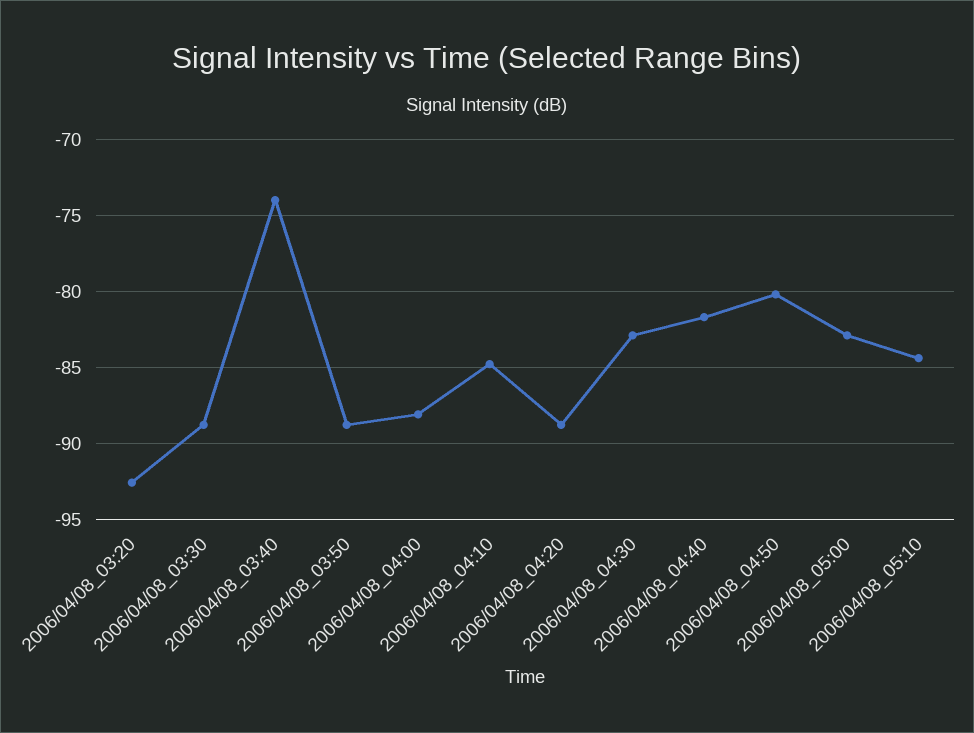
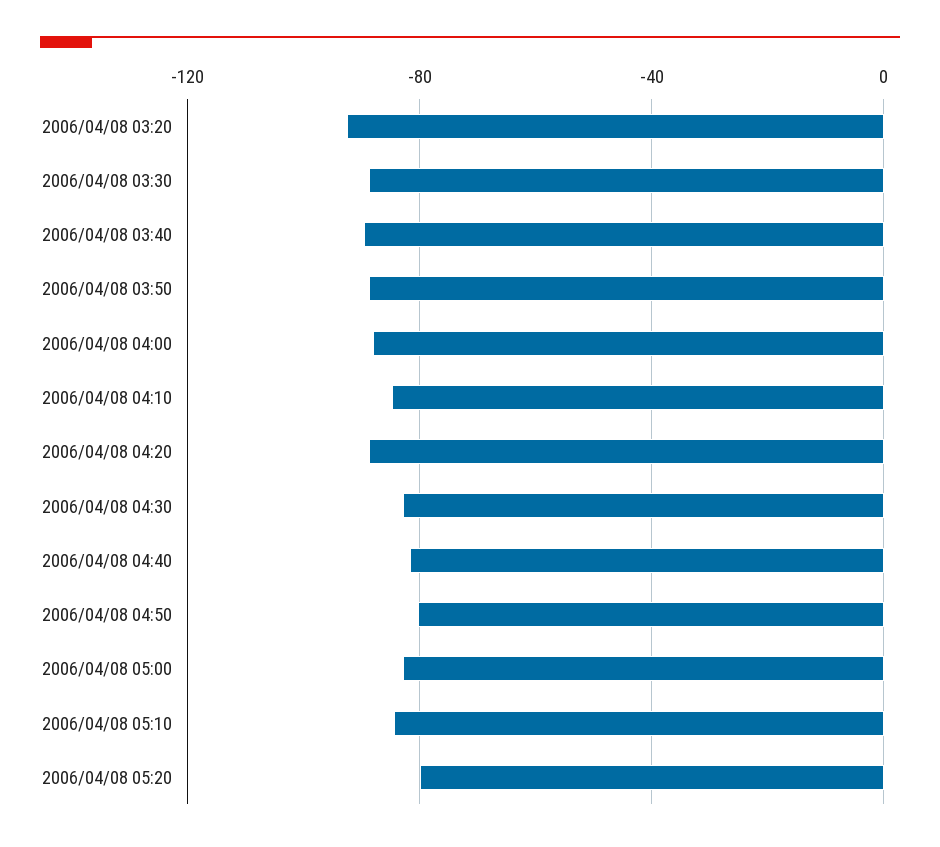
2006/04/08_03:40: -74 -> -90
2006/04/08 05:20: none -> -80

